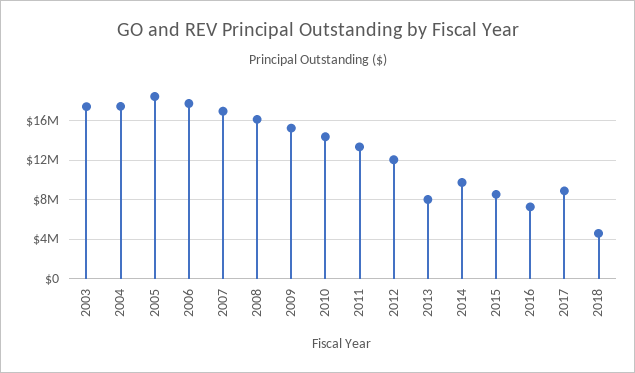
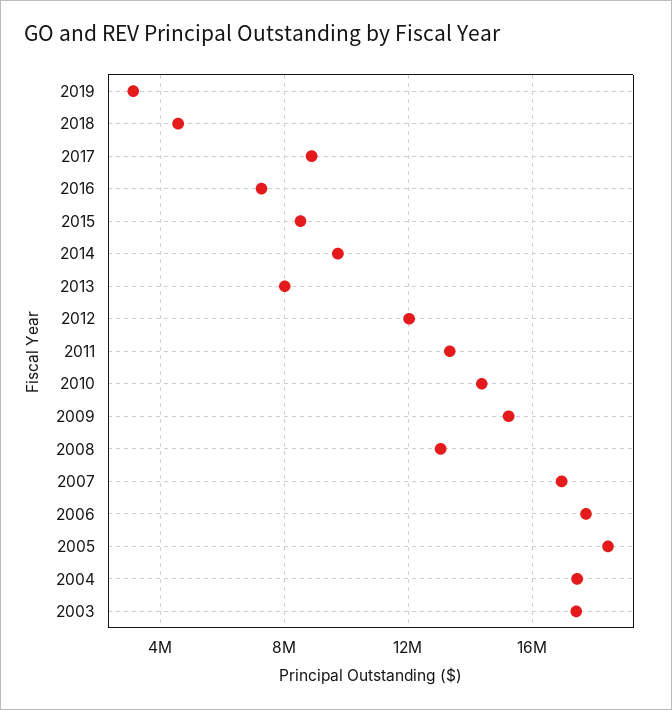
2008: 16000000 -> 13000000
2019: none -> 3000000

